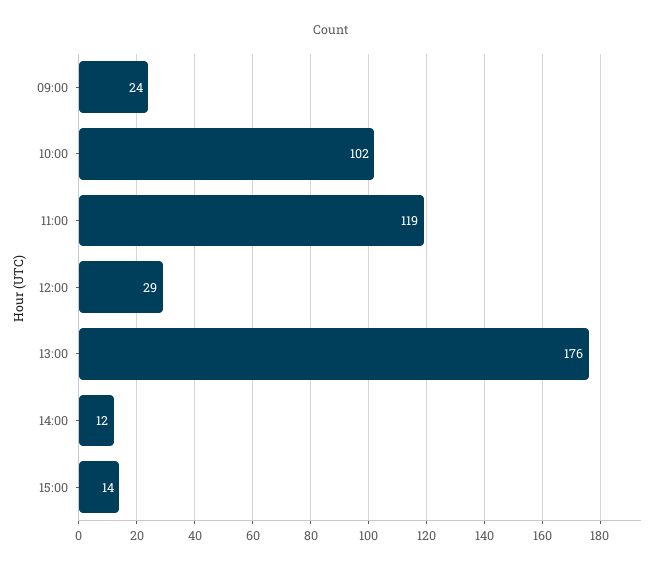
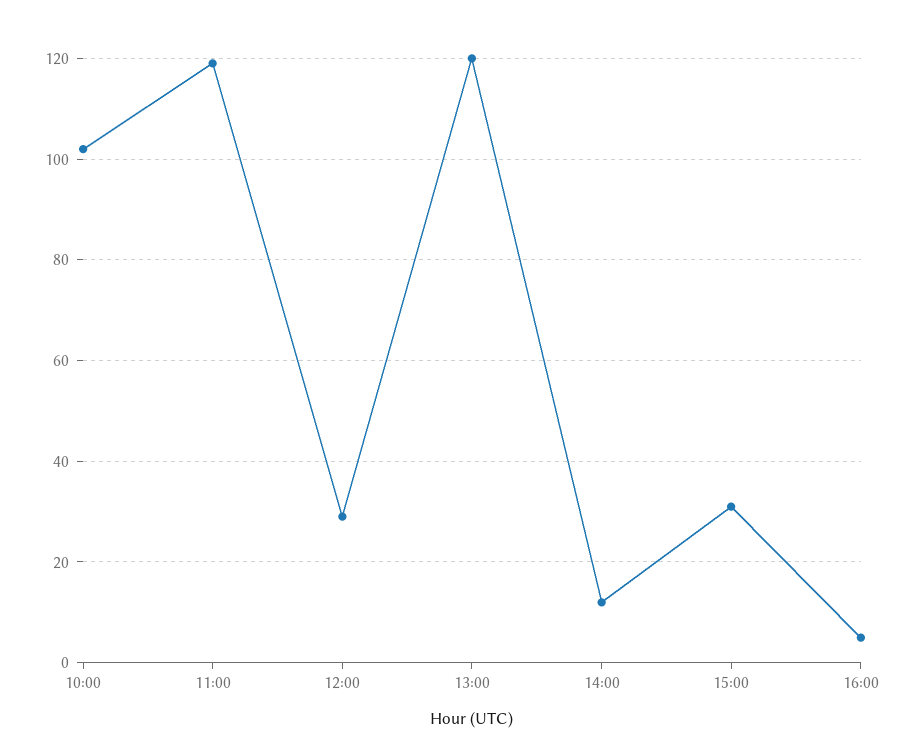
09:00: 24 -> none
13:00: 176 -> 120
15:00: 14 -> 30
16:00: none -> 5

